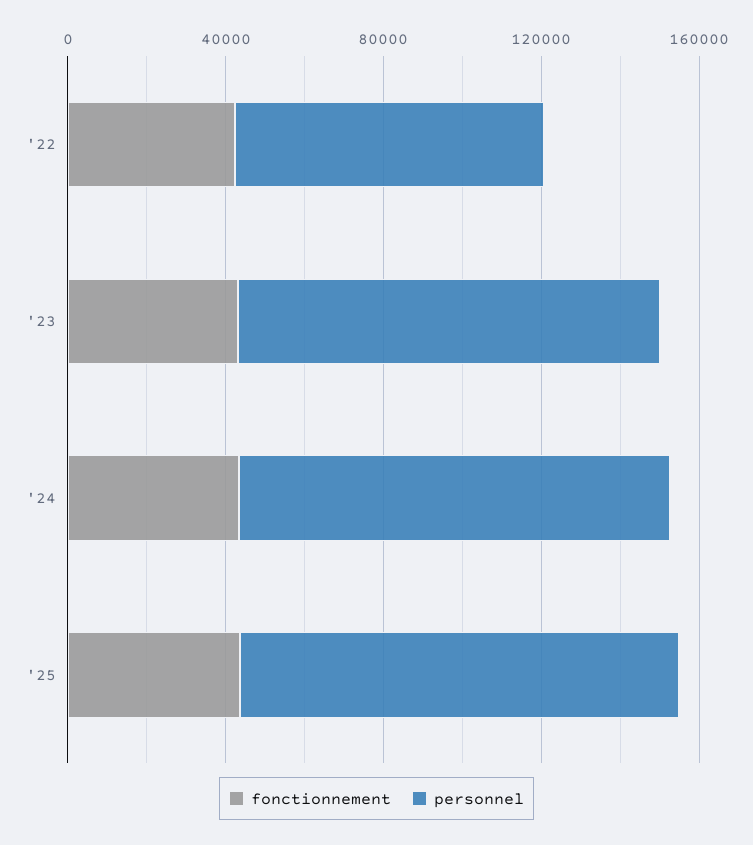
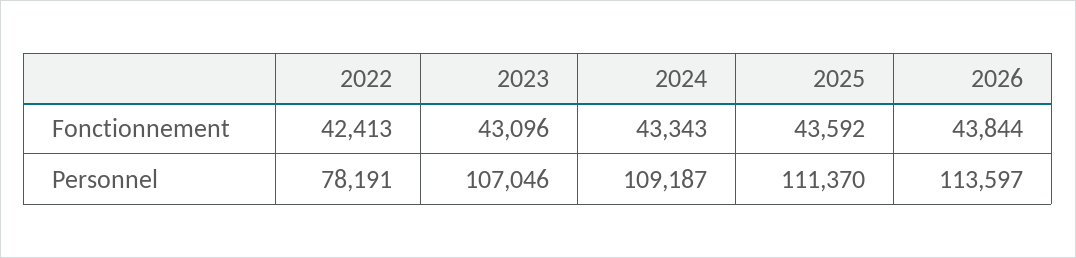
fonctionnement, 2026: none -> 43844
personnel, 2026: none -> 113597

